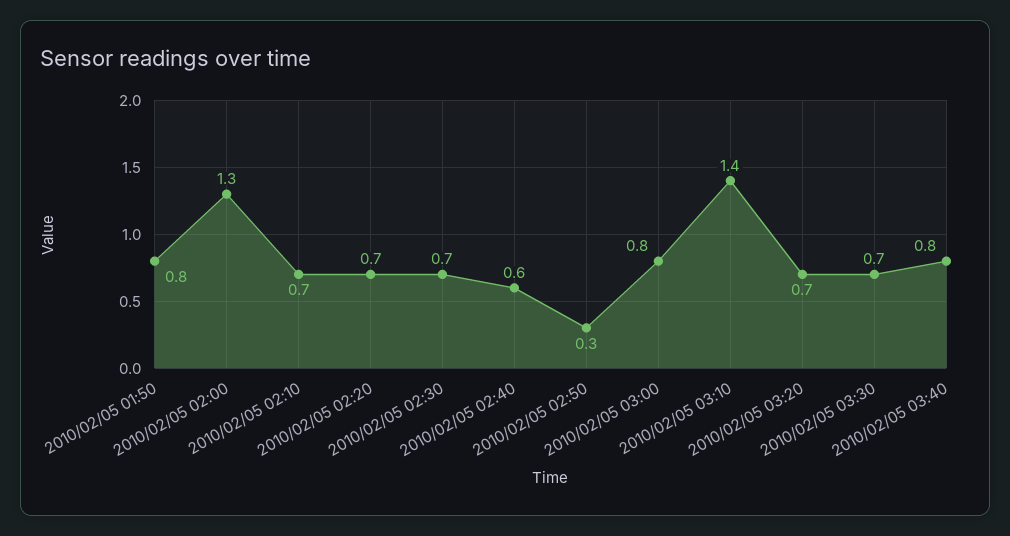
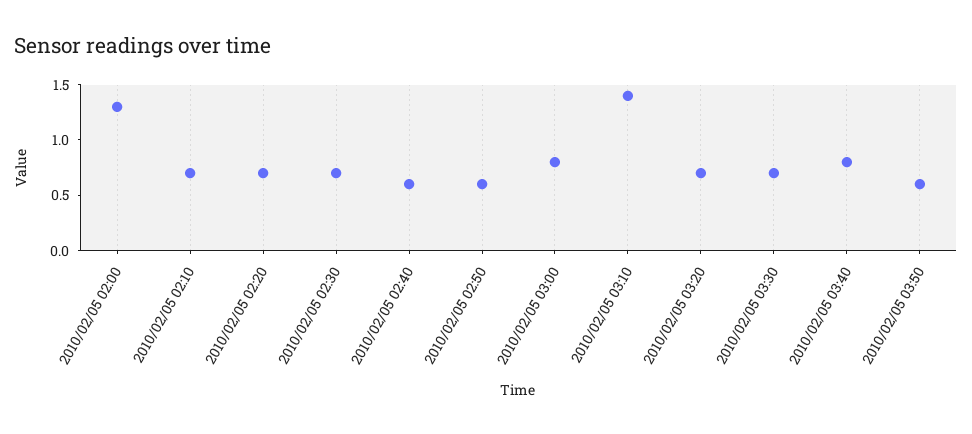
2010/02/05 01:50: 0.8 -> none
2010/02/05 02:50: 0.3 -> 0.6
2010/02/05 03:50: none -> 0.6

